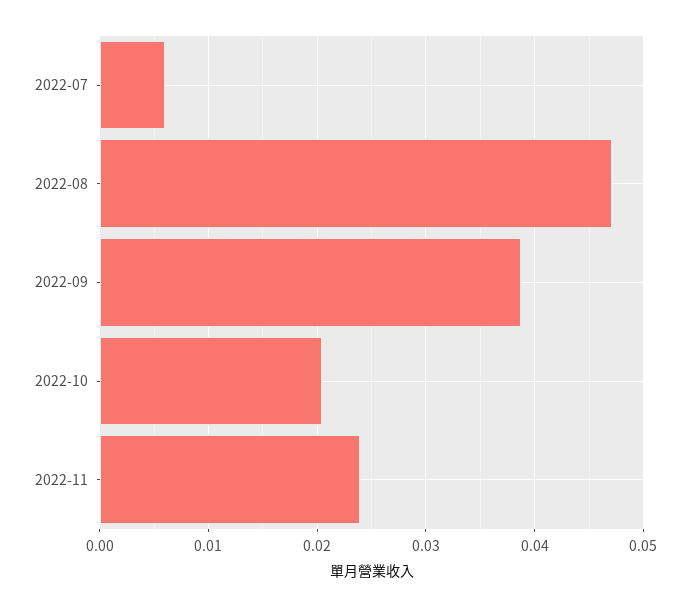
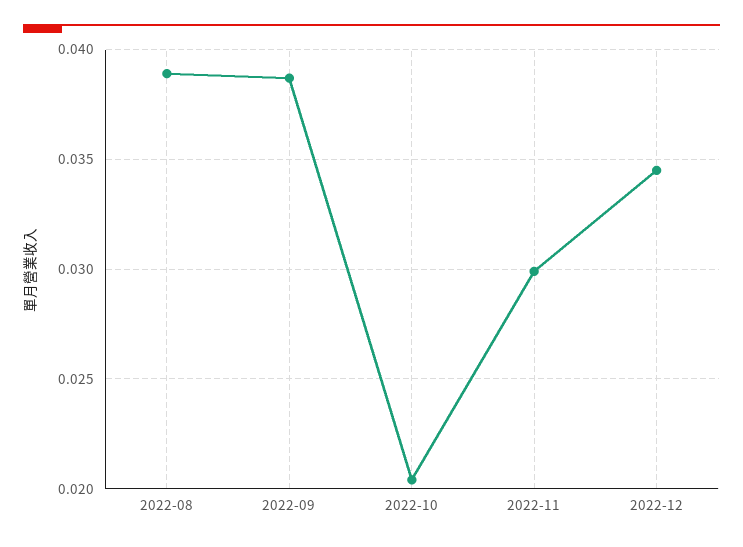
2022-07: 0.006 -> none
2022-08: 0.047 -> 0.039
2022-11: 0.024 -> 0.03
2022-12: none -> 0.0345

